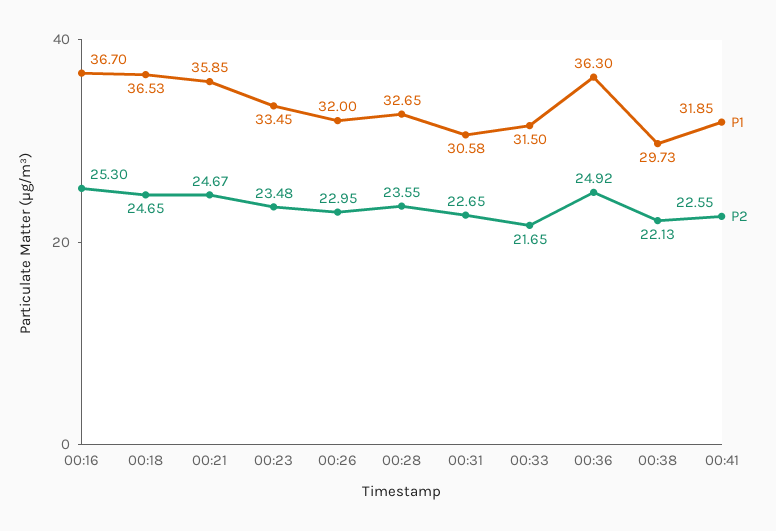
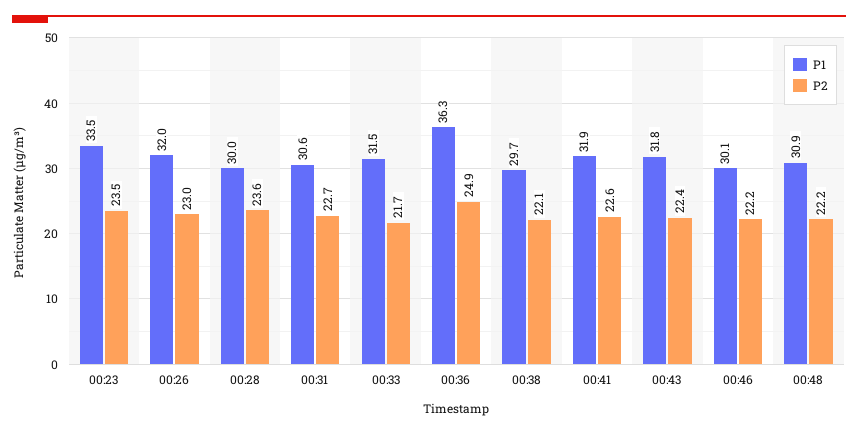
P1, 00:16: 36.7 -> none
P2, 00:16: 25.3 -> none
P1, 00:18: 36.53 -> none
P2, 00:18: 24.65 -> none
P1, 00:21: 35.85 -> none
P2, 00:21: 24.67 -> none
P1, 00:28: 32.65 -> 30
P1, 00:43: none -> 31.8
P2, 00:43: none -> 22.4
P1, 00:46: none -> 30.1
P2, 00:46: none -> 22.2
P1, 00:48: none -> 30.9
P2, 00:48: none -> 22.2

